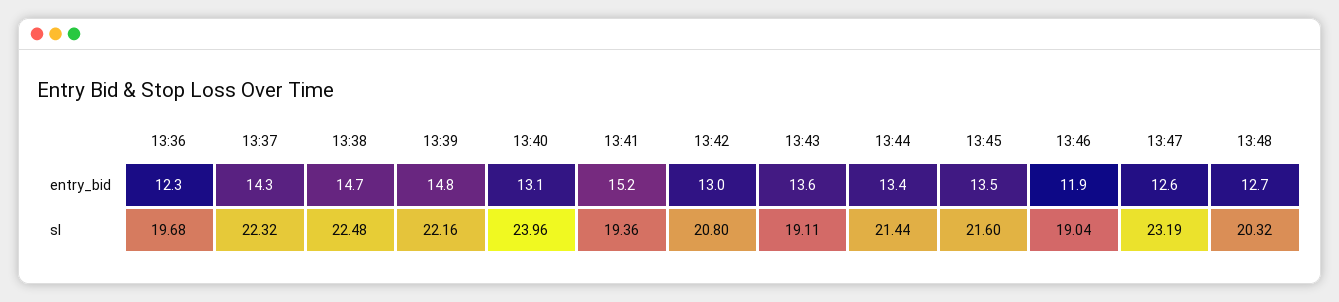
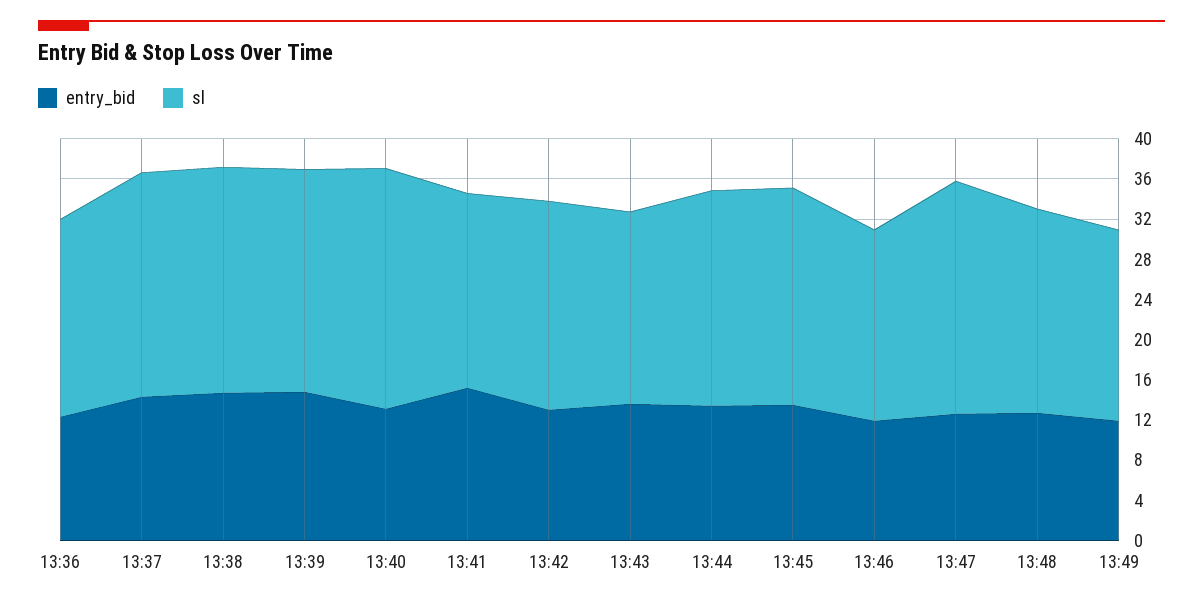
entry_bid, 13:49: none -> 12
sl, 13:49: none -> 19

